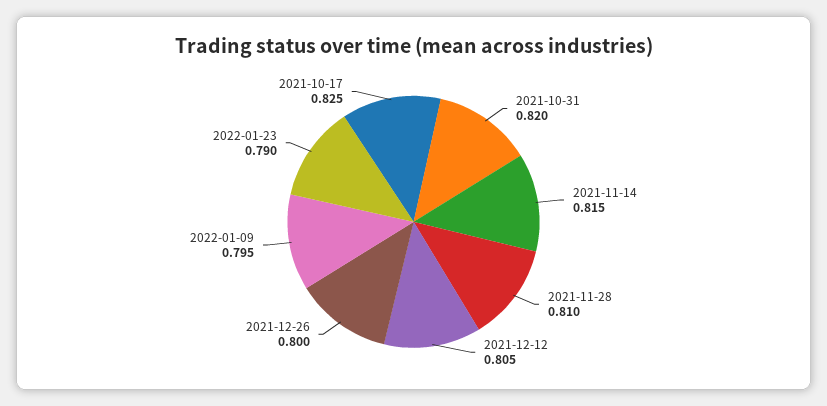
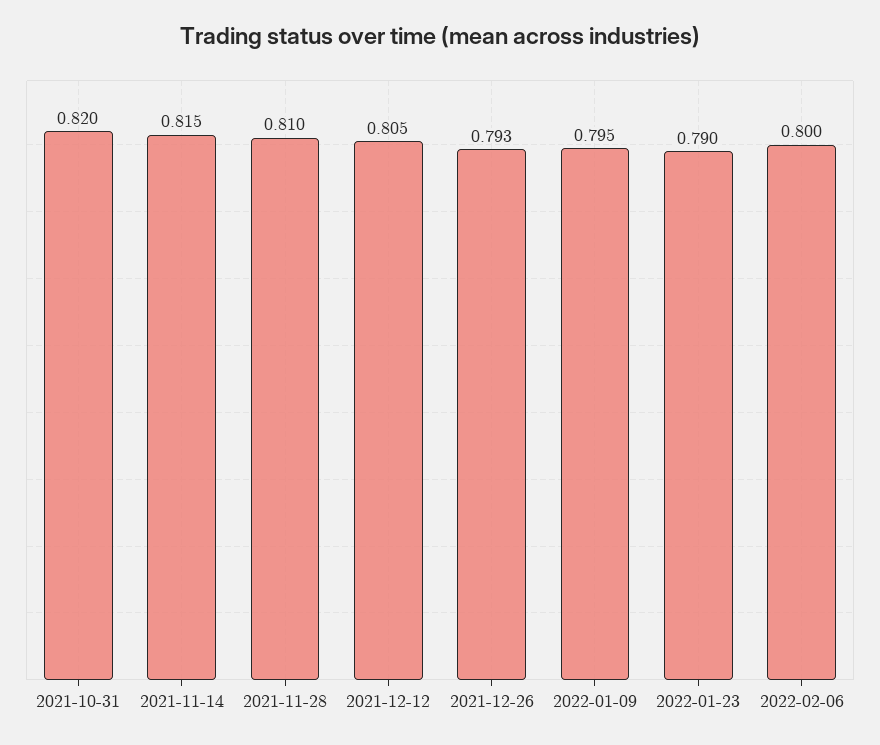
2021-12-26: 0.8 -> 0.793
2021-10-17: 0.825 -> none
2022-02-06: none -> 0.8

